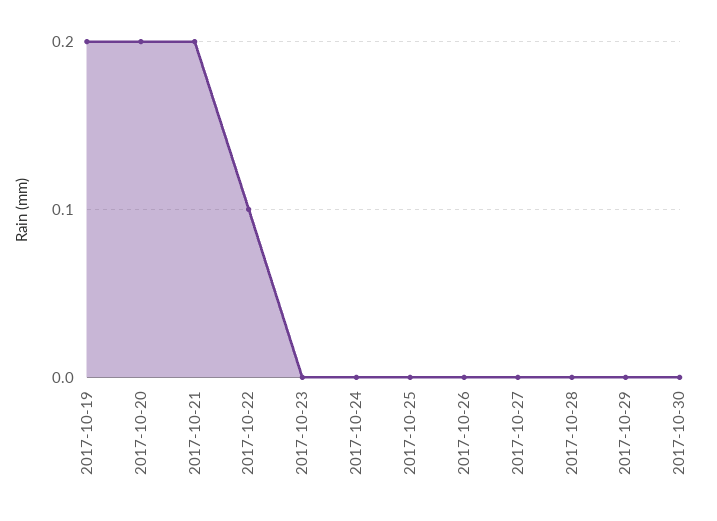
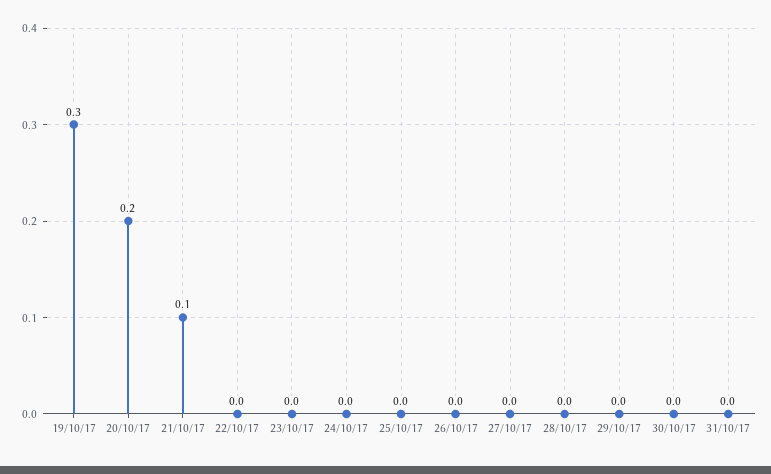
2017-10-19: 0.2 -> 0.3
2017-10-21: 0.2 -> 0.1
2017-10-22: 0.1 -> 0
31/10/17: none -> 0

